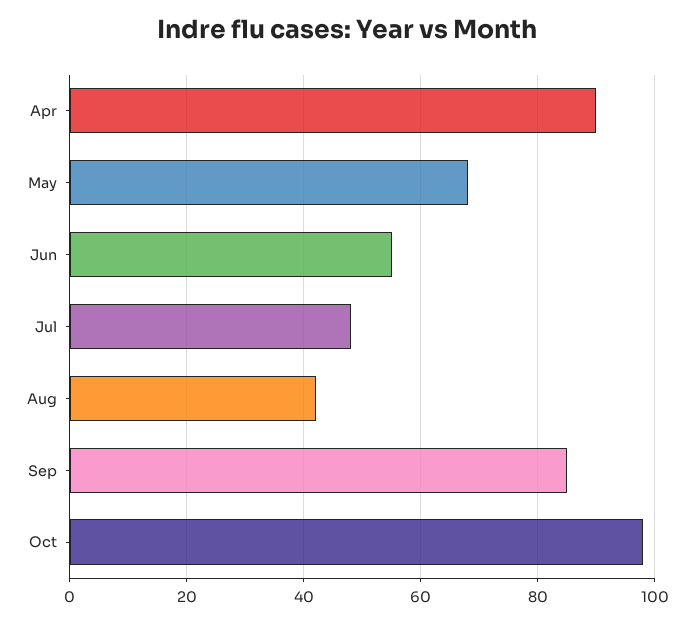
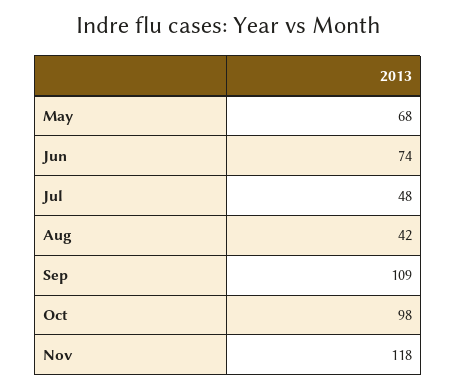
Apr: 90 -> none
Jun: 55 -> 74
Sep: 85 -> 109
Nov: none -> 118

